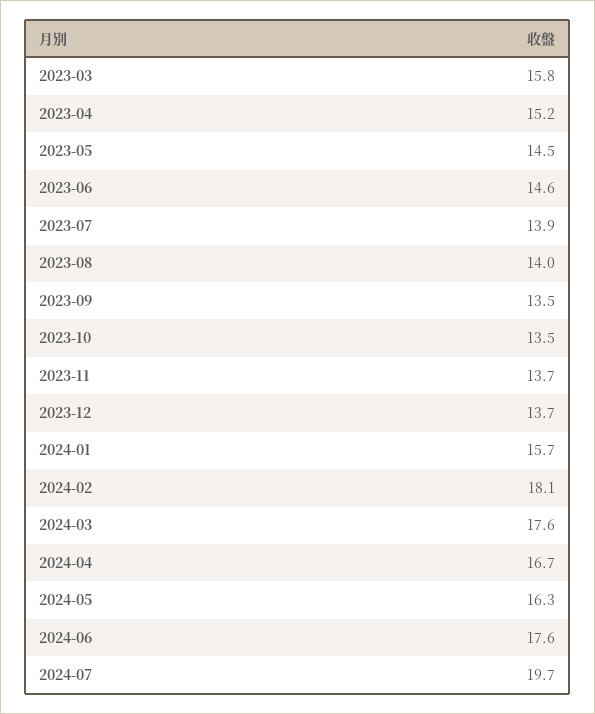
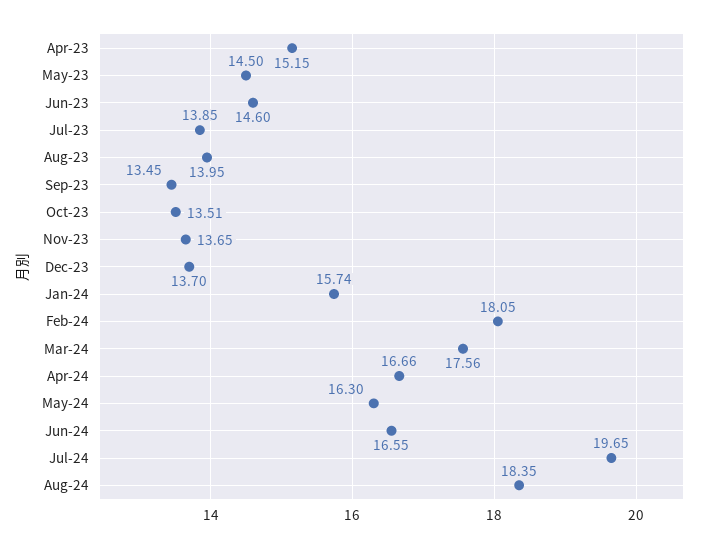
2023-03: 15.8 -> none
2024-06: 17.6 -> 16.55
Aug-24: none -> 18.35

